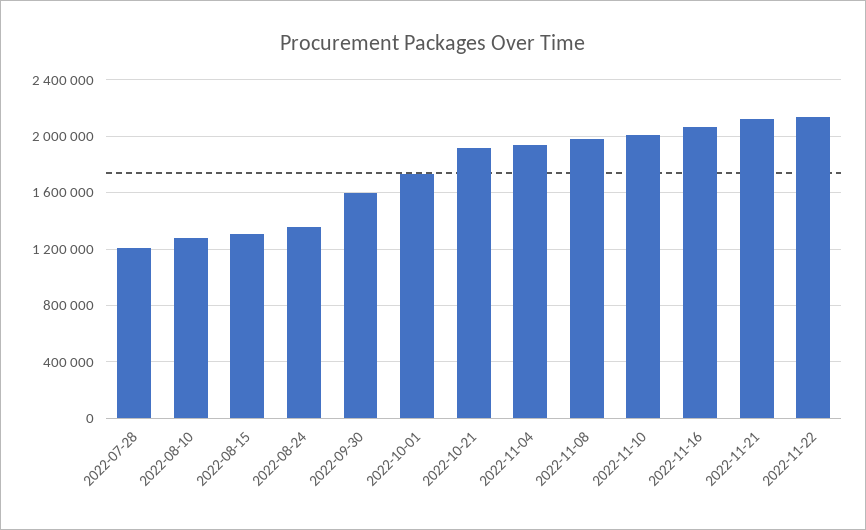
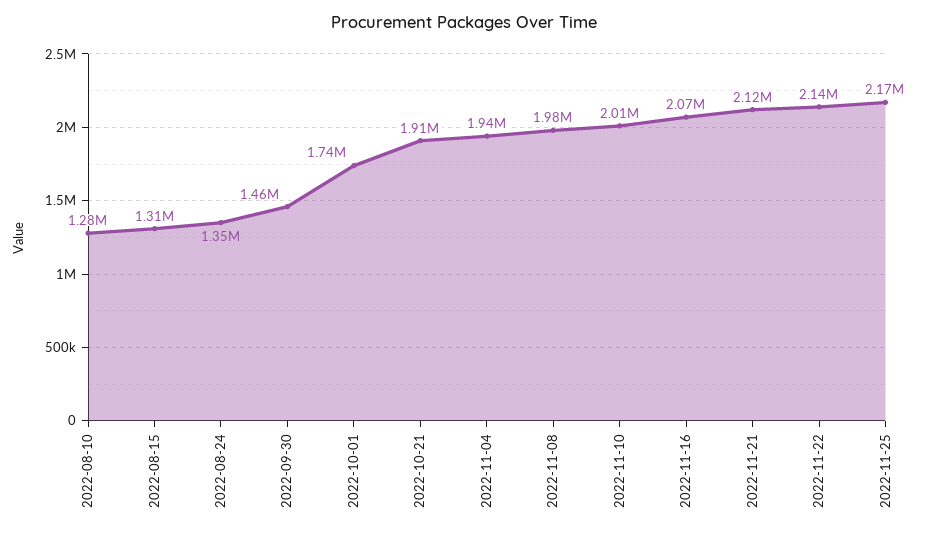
2022-07-28: 1200000 -> none
2022-09-30: 1600000 -> 1460000
2022-11-25: none -> 2170000

